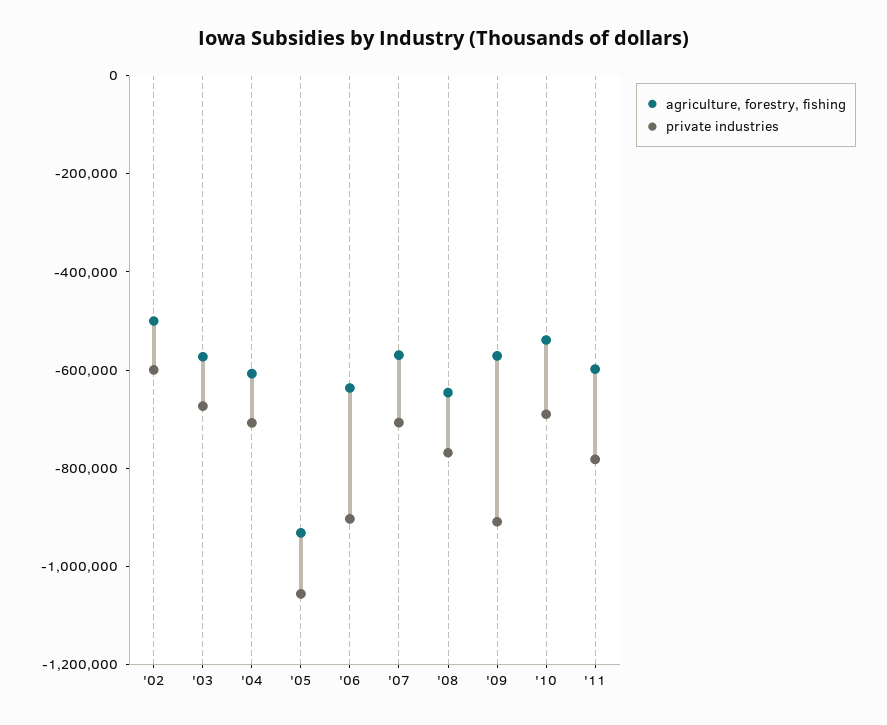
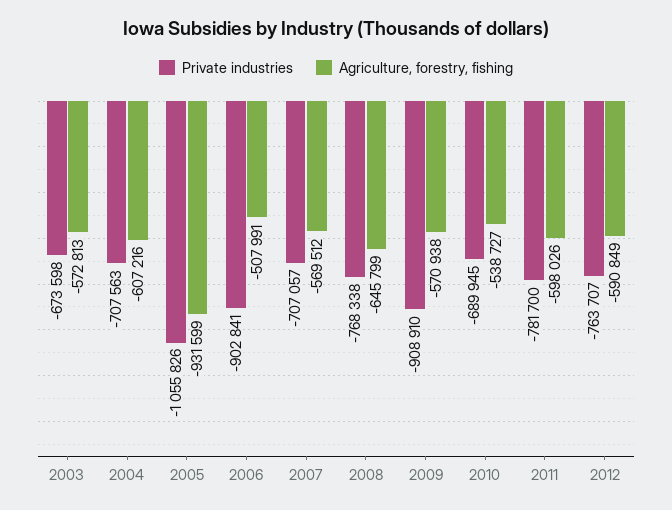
agriculture, forestry, fishing, '02: -500000 -> none
private industries, '02: -600000 -> none
agriculture, forestry, fishing, '06: -650000 -> -507991
private industries, 2012: none -> -763707
agriculture, forestry, fishing, 2012: none -> -590849

